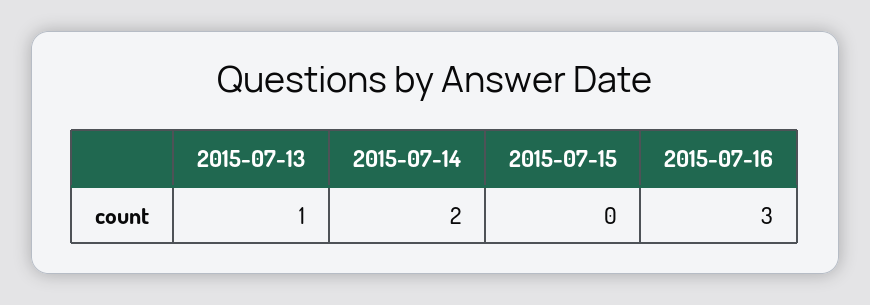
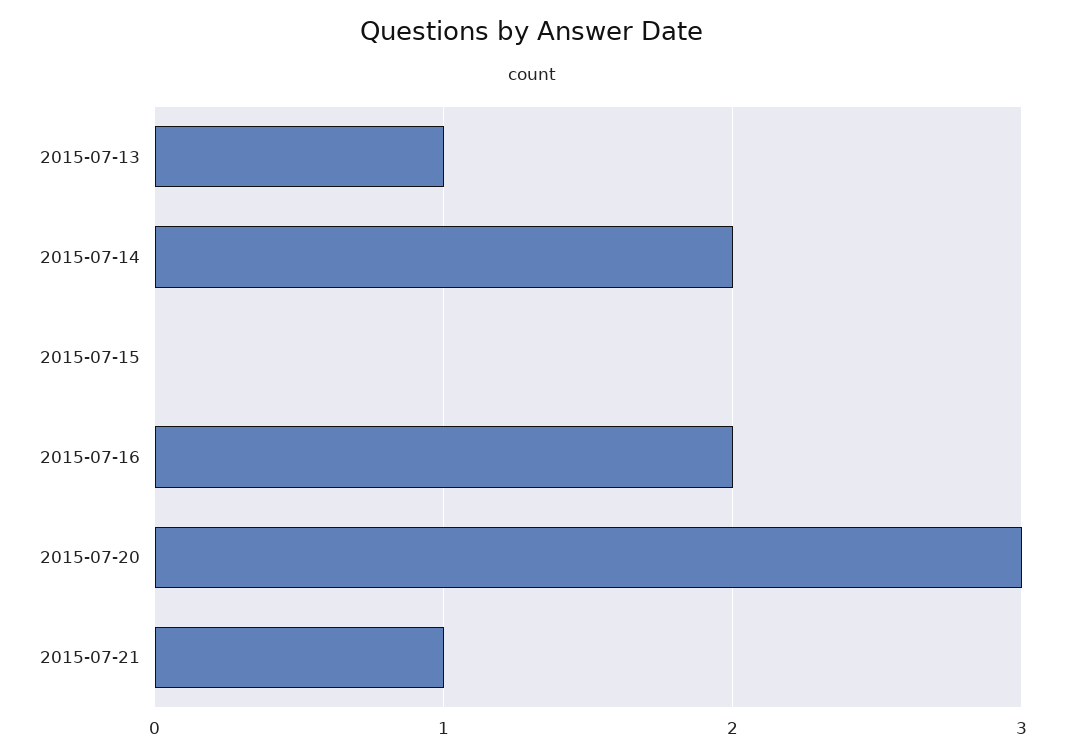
2015-07-16: 3 -> 2
2015-07-20: none -> 3
2015-07-21: none -> 1

